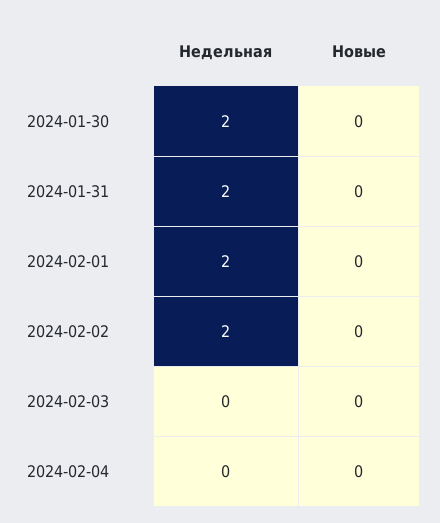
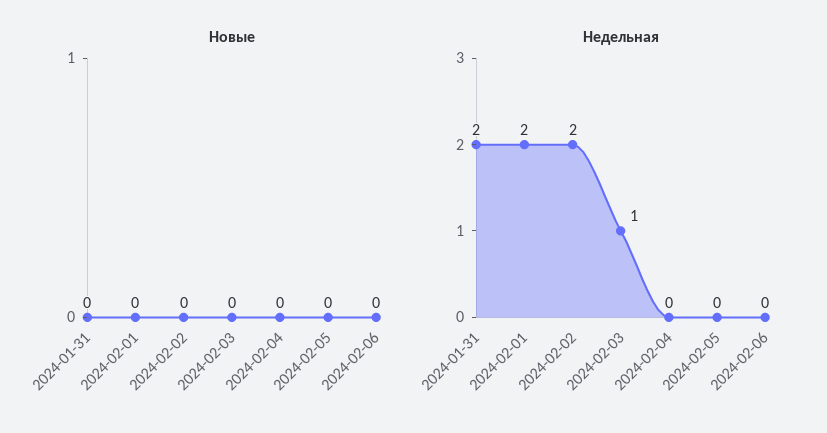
Недельная, 2024-01-30: 2 -> none
Новые, 2024-01-30: 0 -> none
Недельная, 2024-02-03: 0 -> 1
Новые, 2024-02-05: none -> 0
Новые, 2024-02-06: none -> 0
Недельная, 2024-02-05: none -> 0
Недельная, 2024-02-06: none -> 0

